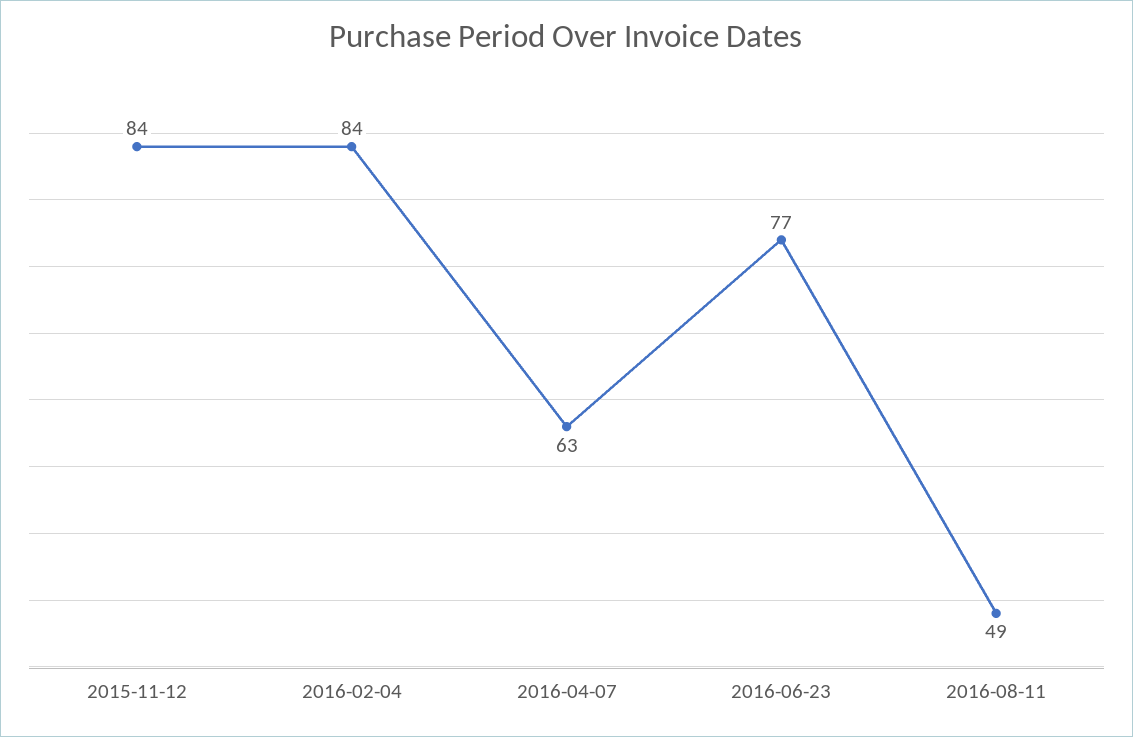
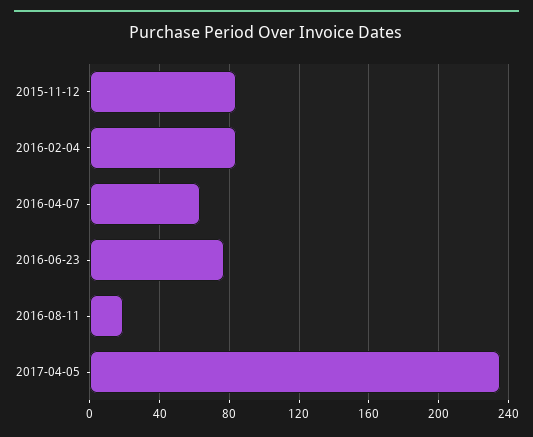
2016-08-11: 49 -> 20
2017-04-05: none -> 235

